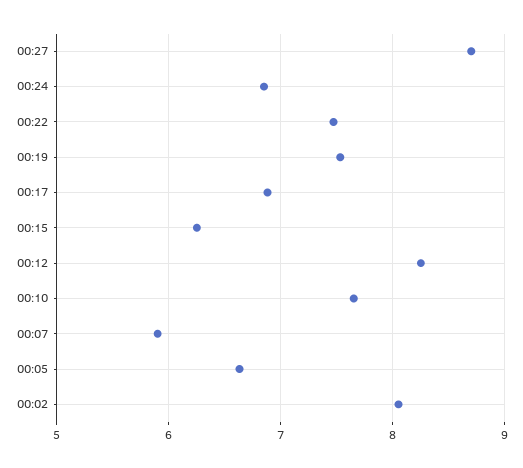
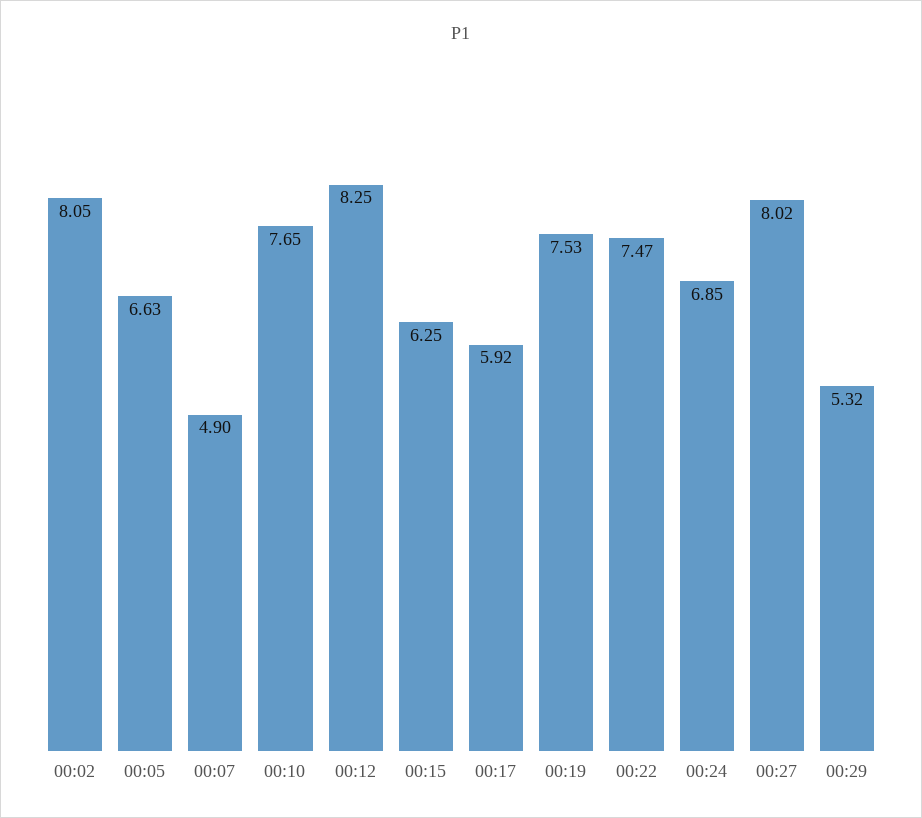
00:27: 8.7 -> 8.02
00:17: 6.9 -> 5.92
00:07: 5.9 -> 4.9
00:29: none -> 5.32

